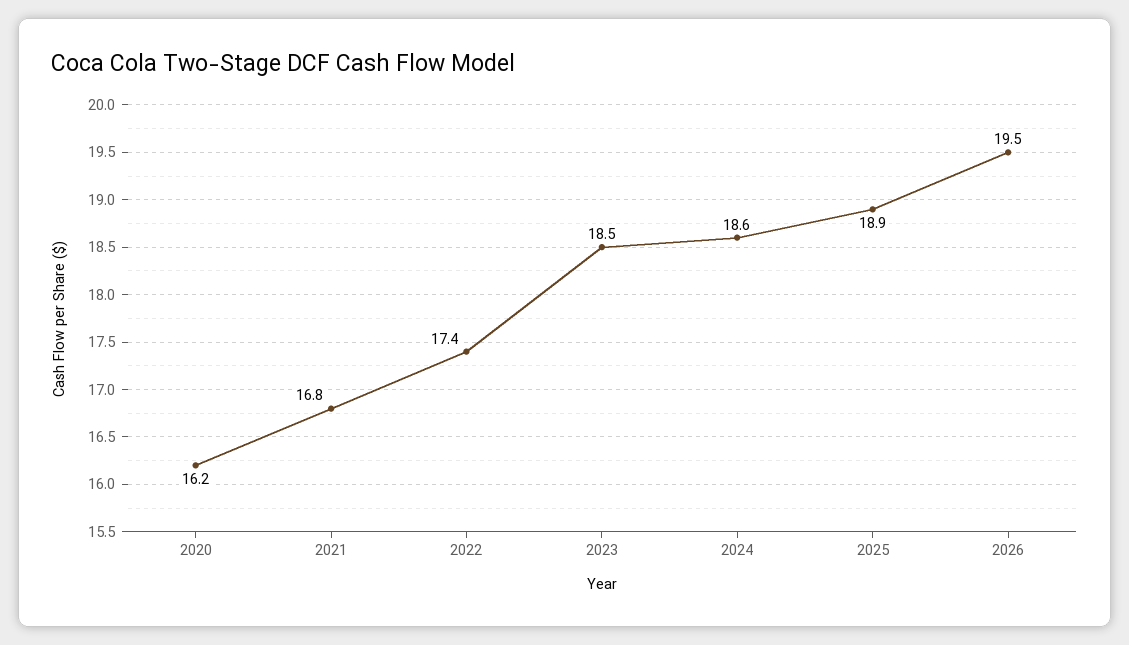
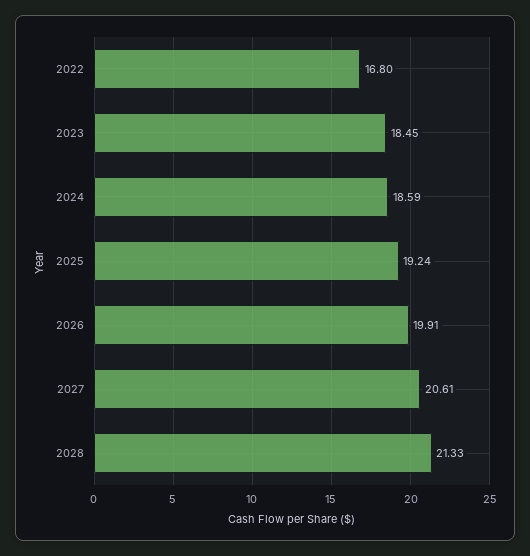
2020: 16.2 -> none
2021: 16.8 -> none
2022: 17.4 -> 16.8
2025: 18.9 -> 19.24
2026: 19.5 -> 19.91
2027: none -> 20.61
2028: none -> 21.33

